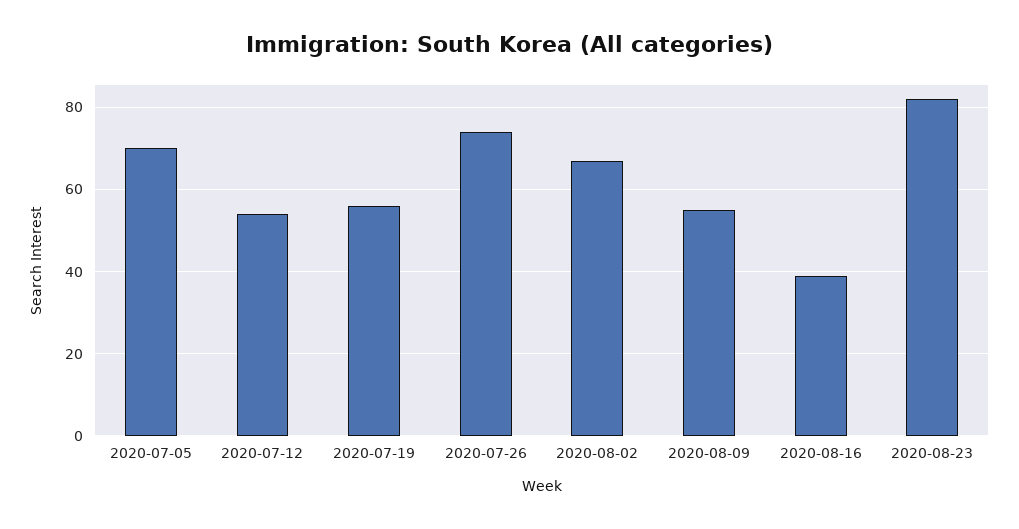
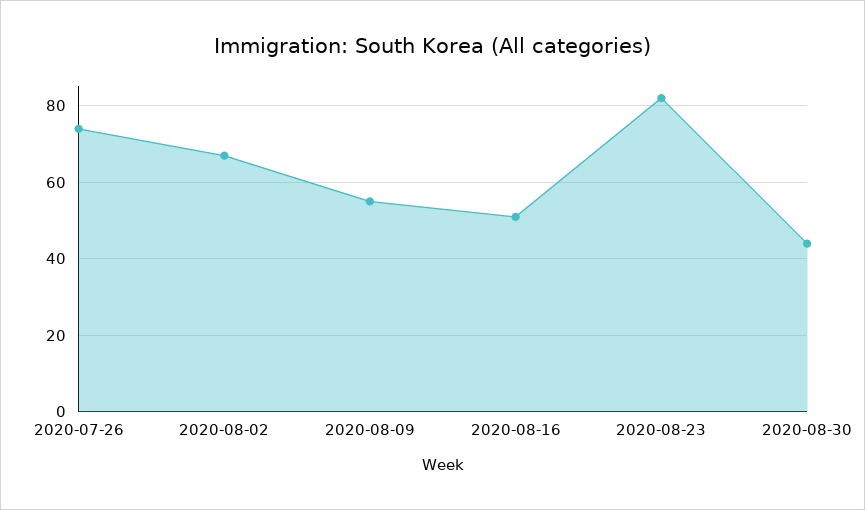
2020-07-05: 70 -> none
2020-07-12: 55 -> none
2020-07-19: 55 -> none
2020-08-16: 40 -> 50
2020-08-30: none -> 45

